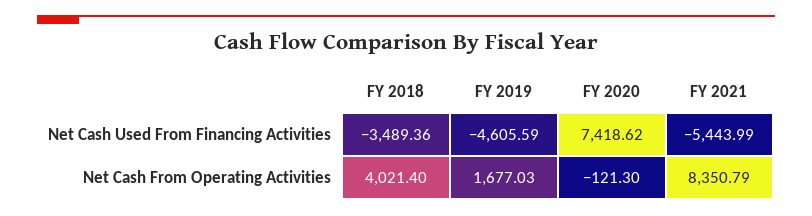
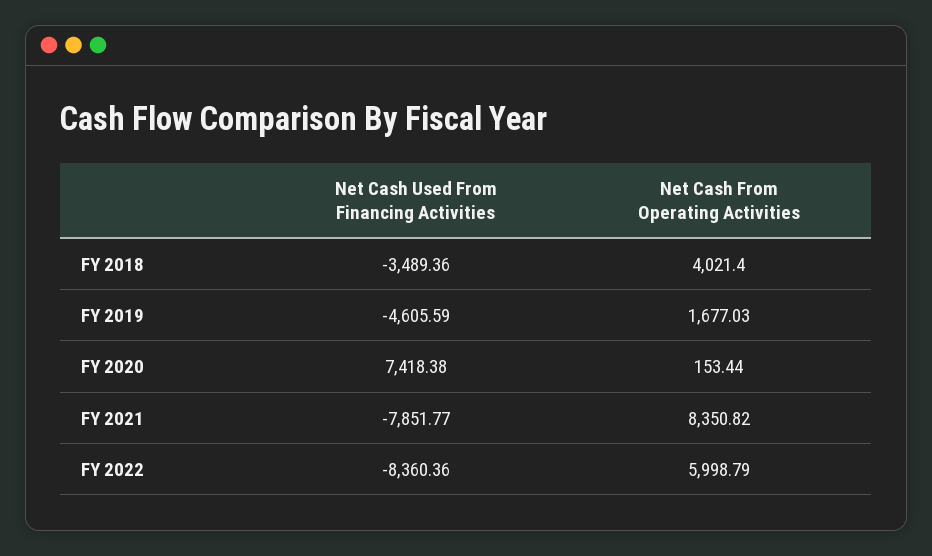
FY 2020, Net Cash Used From Financing Activities: 7418.62 -> 7418.38
FY 2021, Net Cash Used From Financing Activities: -5443.99 -> -7851.77
FY 2020, Net Cash From Operating Activities: -121.3 -> 153.44
FY 2021, Net Cash From Operating Activities: 8350.79 -> 8350.82
FY 2022, Net Cash Used From Financing Activities: none -> -8360.36
FY 2022, Net Cash From Operating Activities: none -> 5998.79

